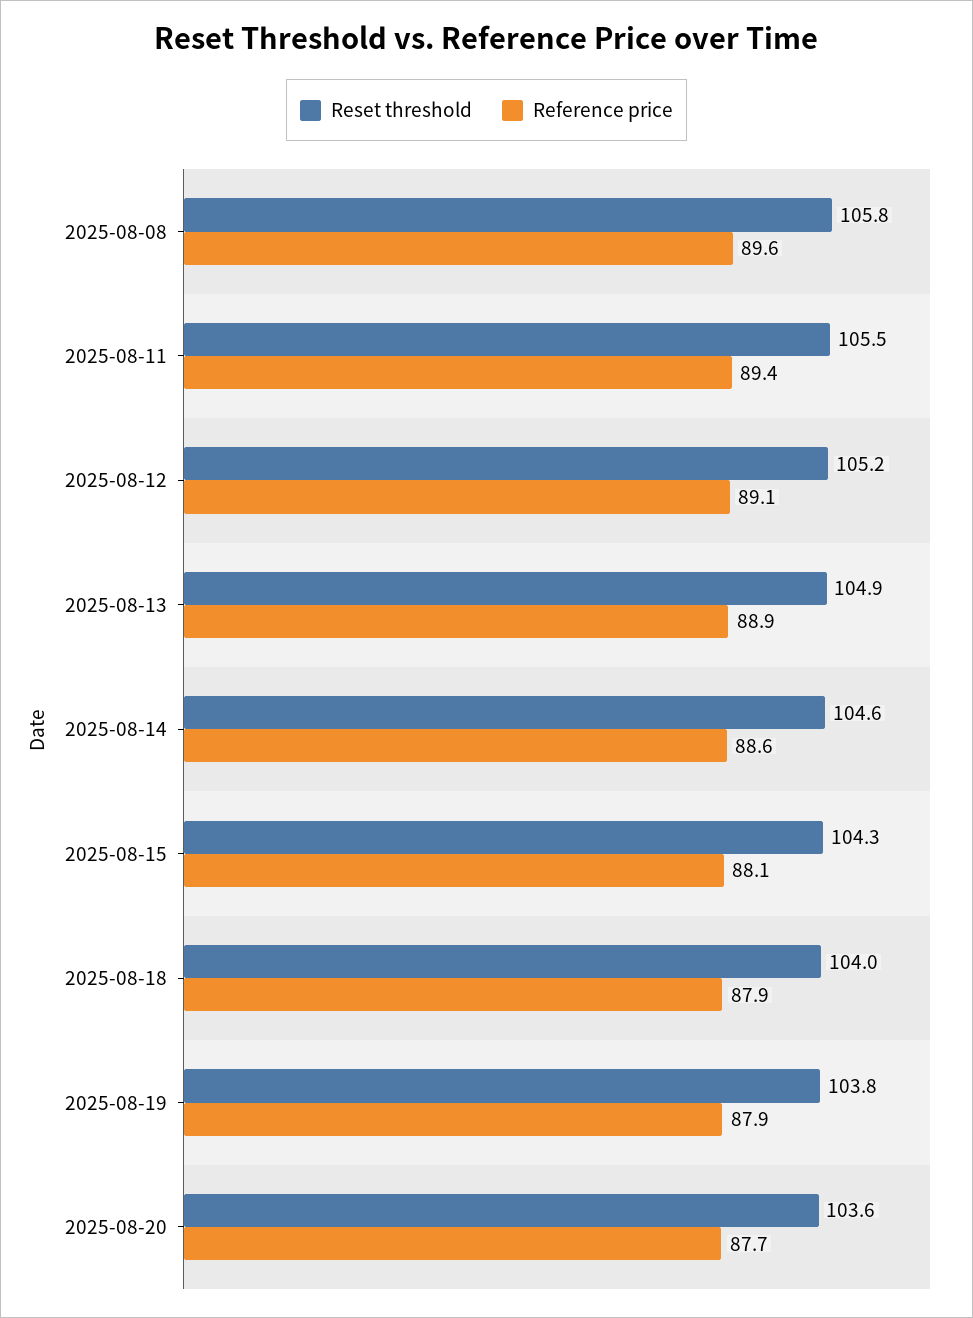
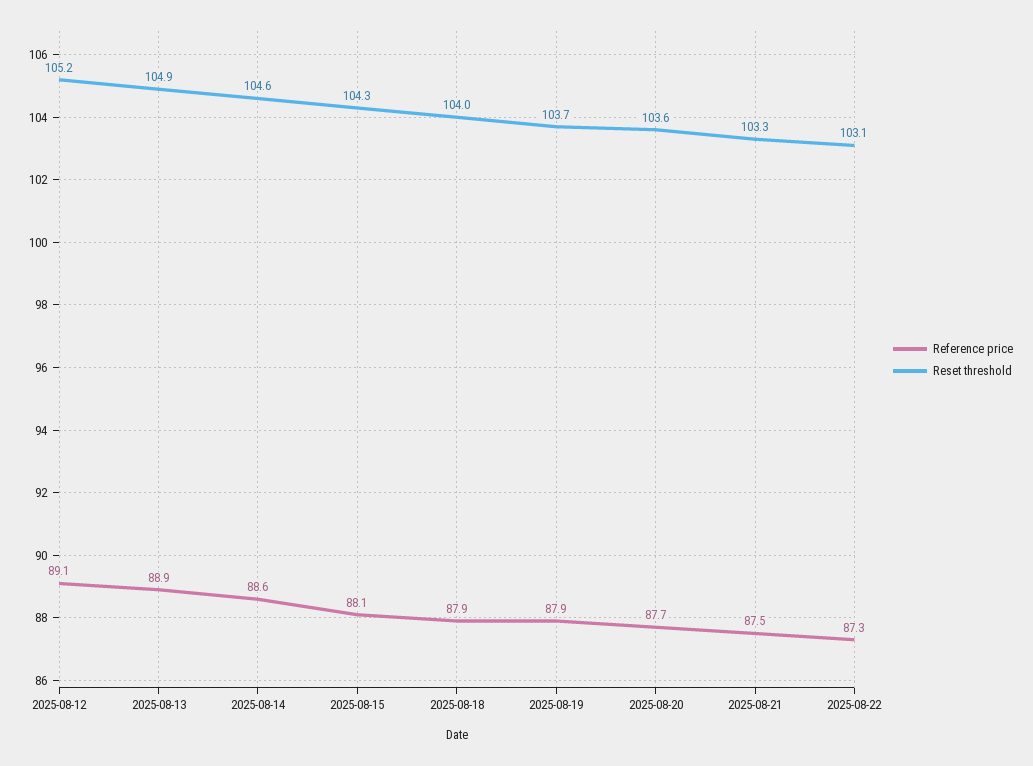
Reset threshold, 2025-08-08: 105.8 -> none
Reference price, 2025-08-08: 89.6 -> none
Reset threshold, 2025-08-11: 105.5 -> none
Reference price, 2025-08-11: 89.4 -> none
Reset threshold, 2025-08-19: 103.8 -> 103.7
Reference price, 2025-08-21: none -> 87.5
Reset threshold, 2025-08-21: none -> 103.3
Reference price, 2025-08-22: none -> 87.3
Reset threshold, 2025-08-22: none -> 103.1

